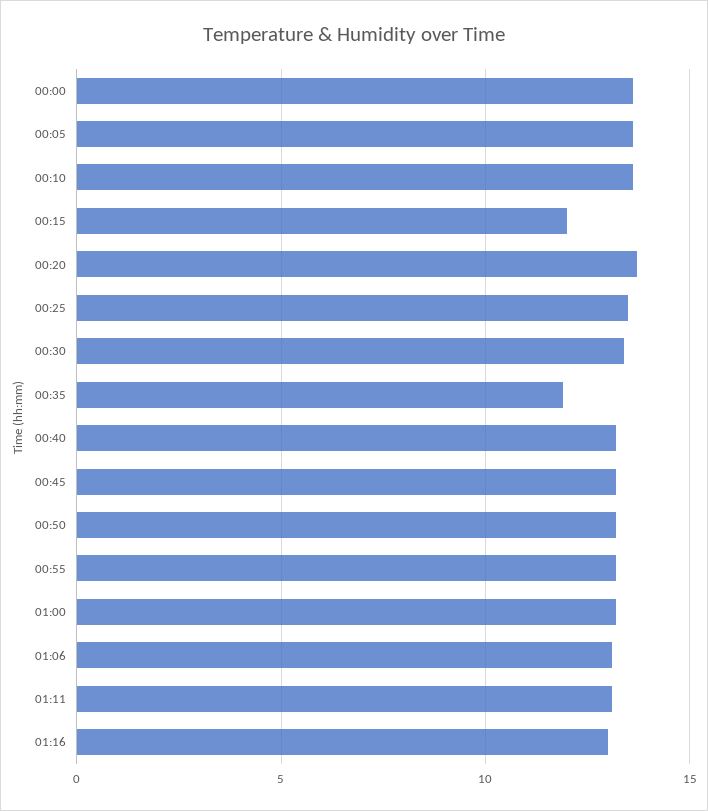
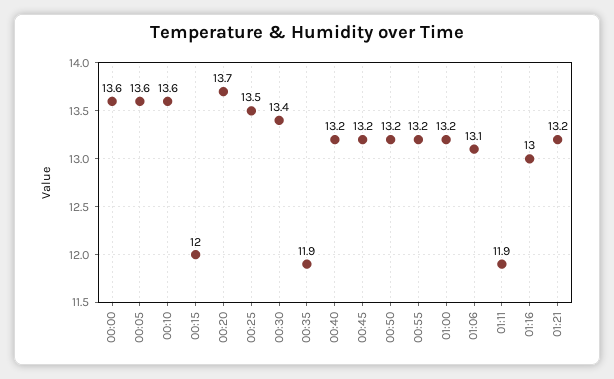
01:11: 13 -> 11.9
01:21: none -> 13.2

